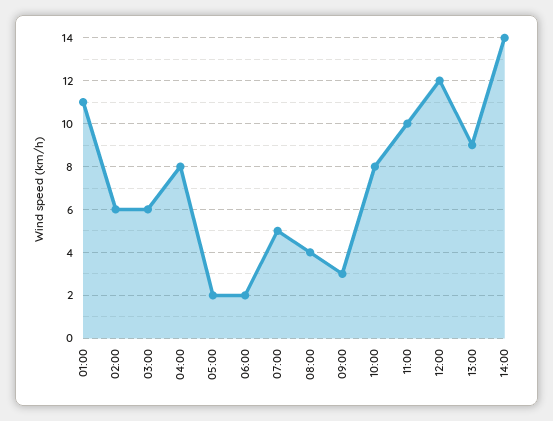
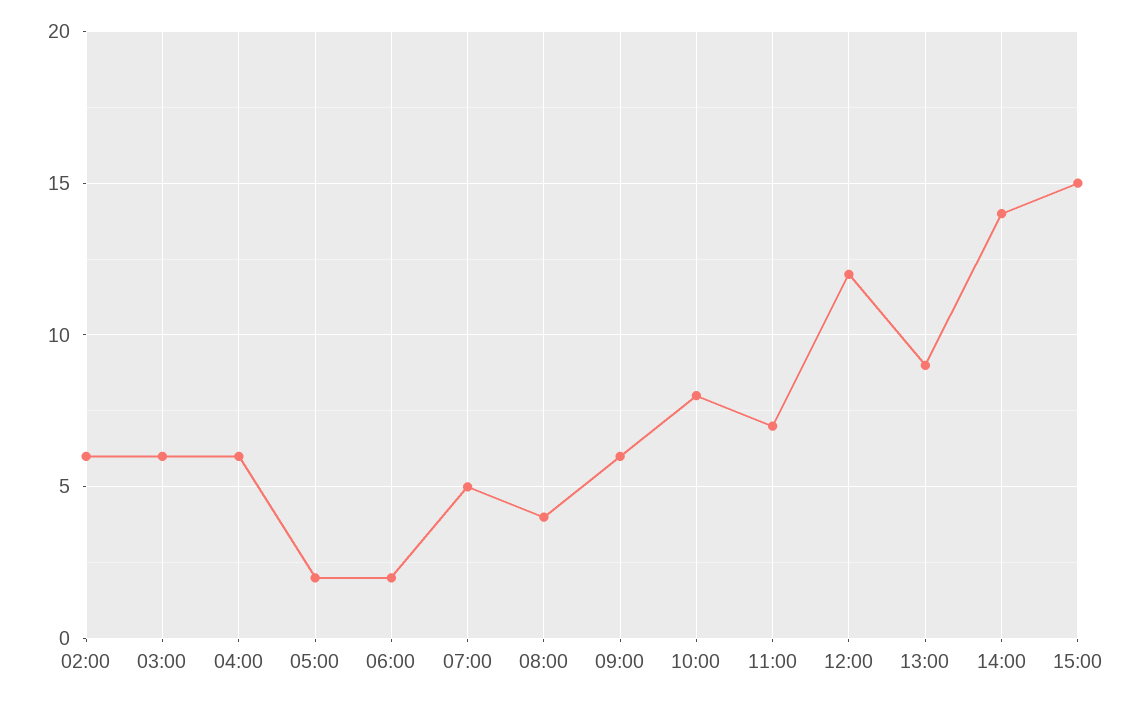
01:00: 11 -> none
04:00: 8 -> 6
09:00: 3 -> 6
11:00: 10 -> 7
15:00: none -> 15

